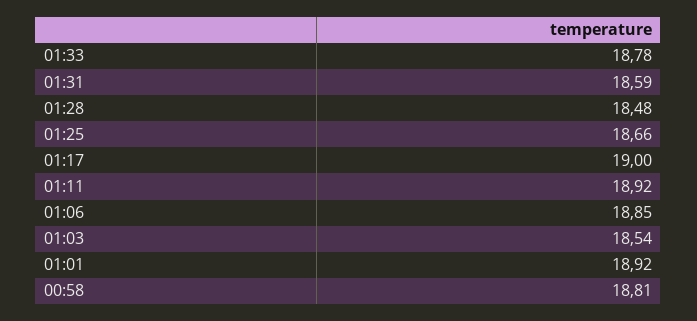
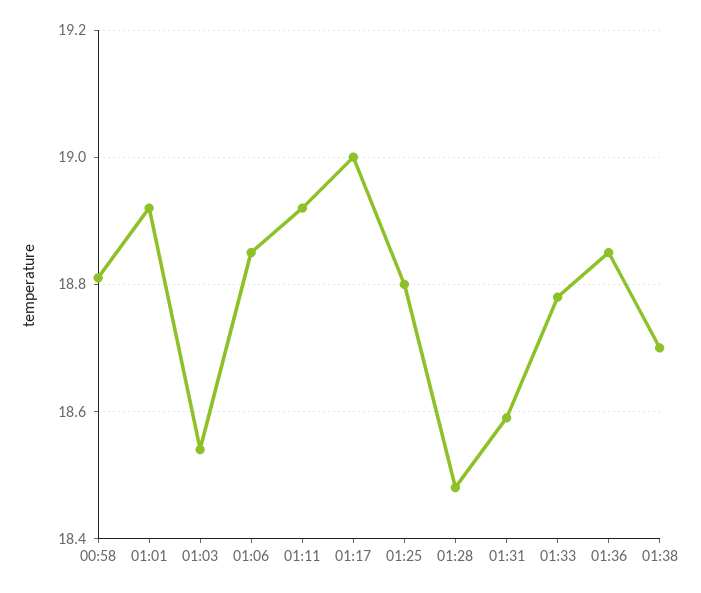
01:25: 18.66 -> 18.8
01:36: none -> 18.85
01:38: none -> 18.7

